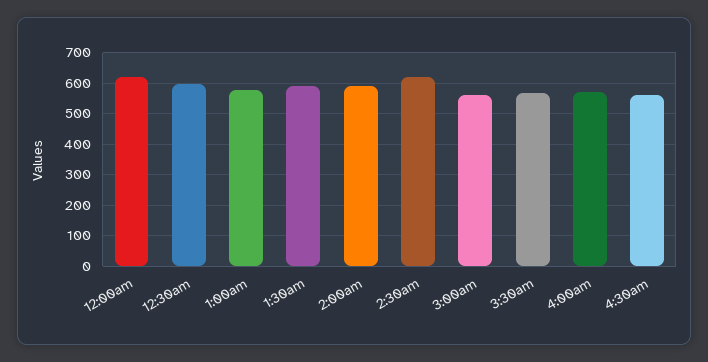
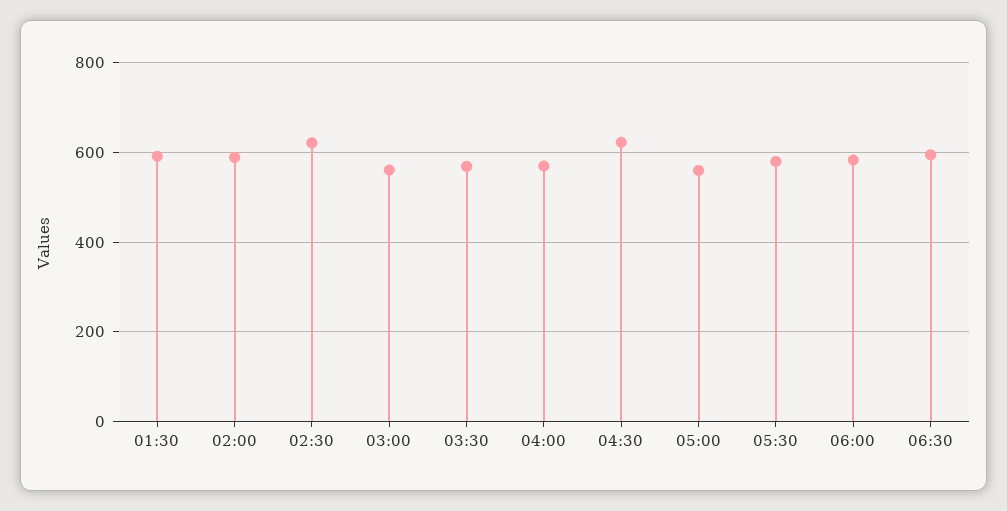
12:00am: 620 -> none
12:30am: 600 -> none
1:00am: 580 -> none
4:30am: 560 -> 620
05:00: none -> 560
05:30: none -> 580
06:00: none -> 580
06:30: none -> 600

